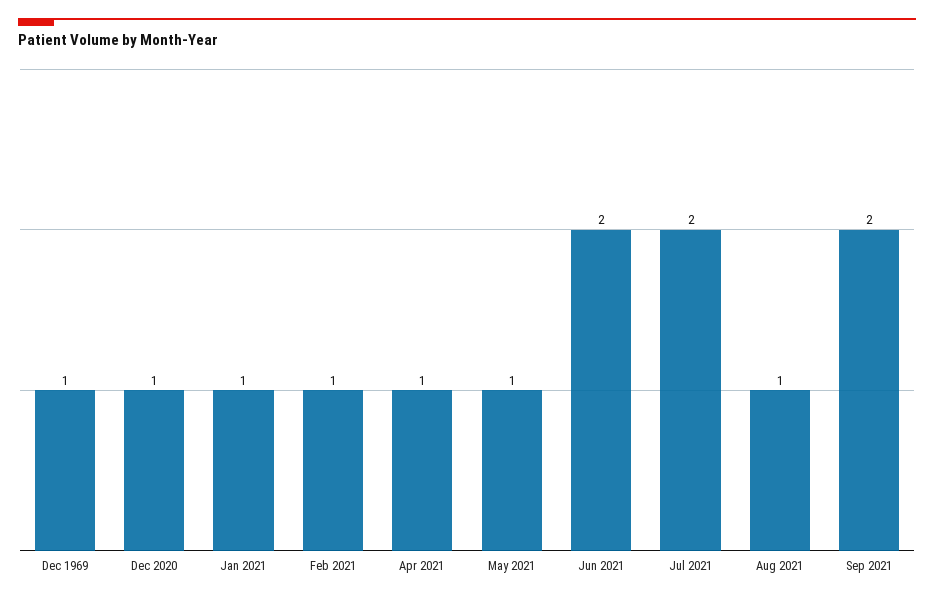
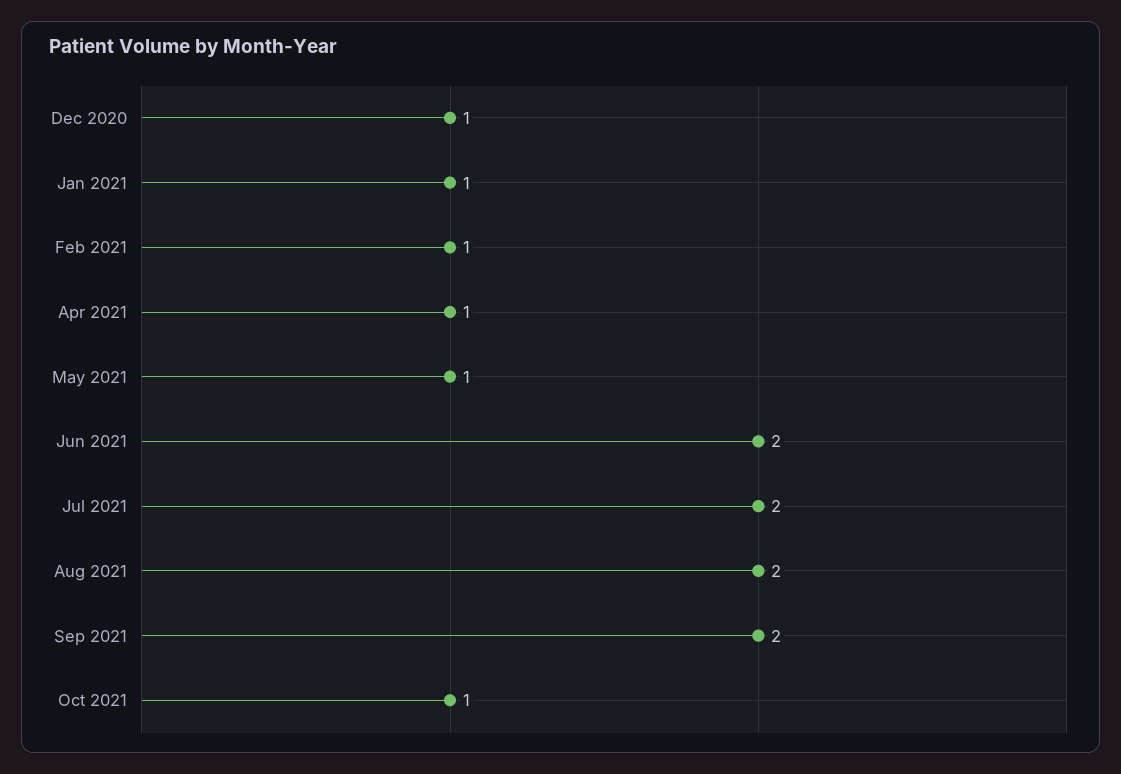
Dec 1969: 1 -> none
Aug 2021: 1 -> 2
Oct 2021: none -> 1

